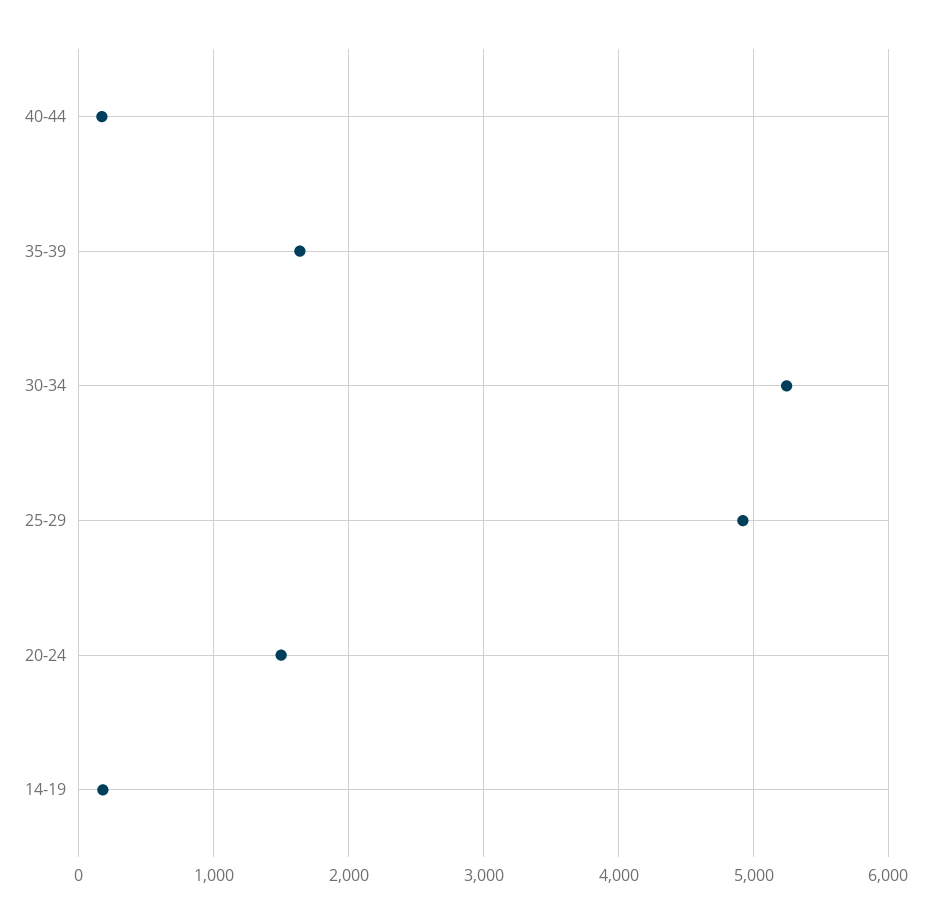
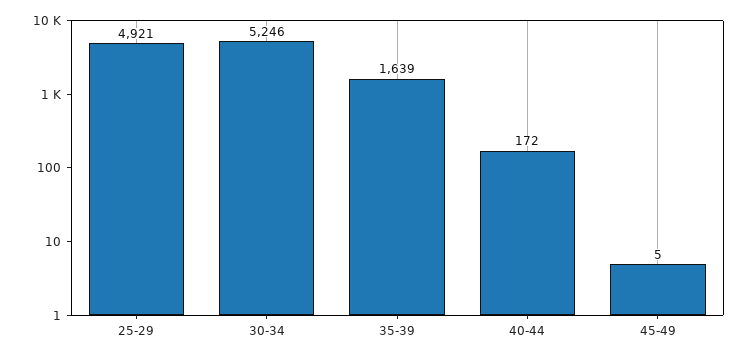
20-24: 1500 -> none
14-19: 200 -> none
45-49: none -> 5

